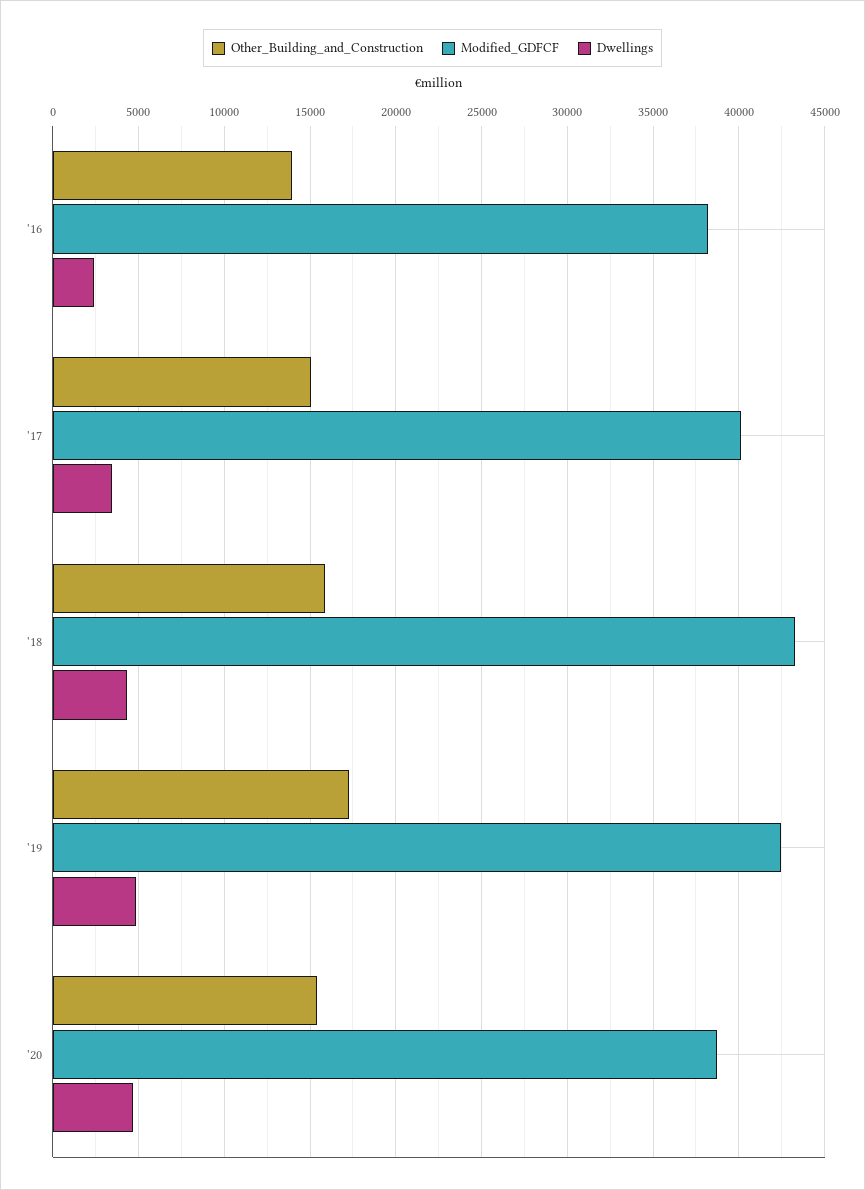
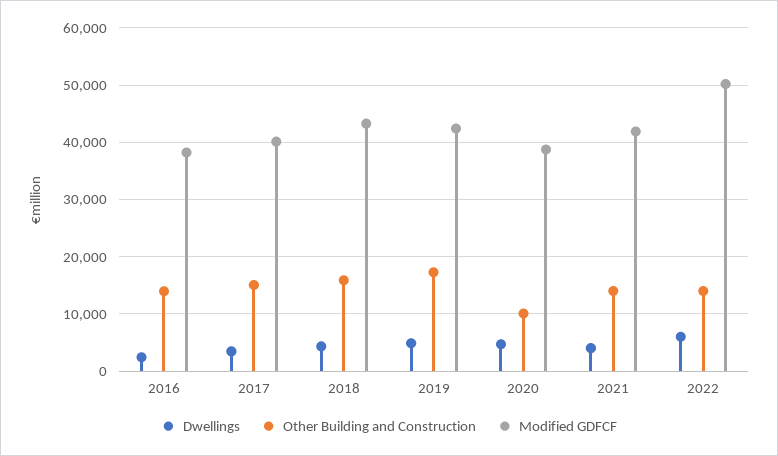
Other_Building_and_Construction, '20: 15500 -> 10000
Dwellings, 2021: none -> 4000
Other_Building_and_Construction, 2021: none -> 14000
Modified_GDFCF, 2021: none -> 42000
Dwellings, 2022: none -> 6000
Other_Building_and_Construction, 2022: none -> 14000
Modified_GDFCF, 2022: none -> 50000

